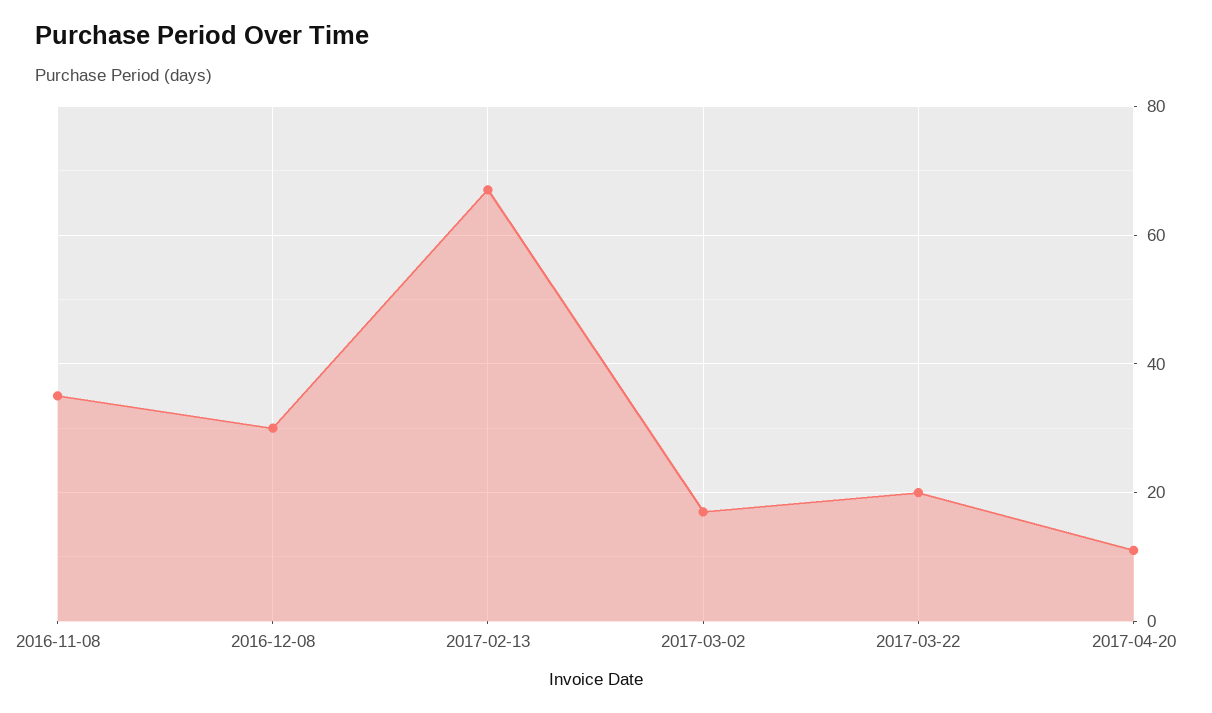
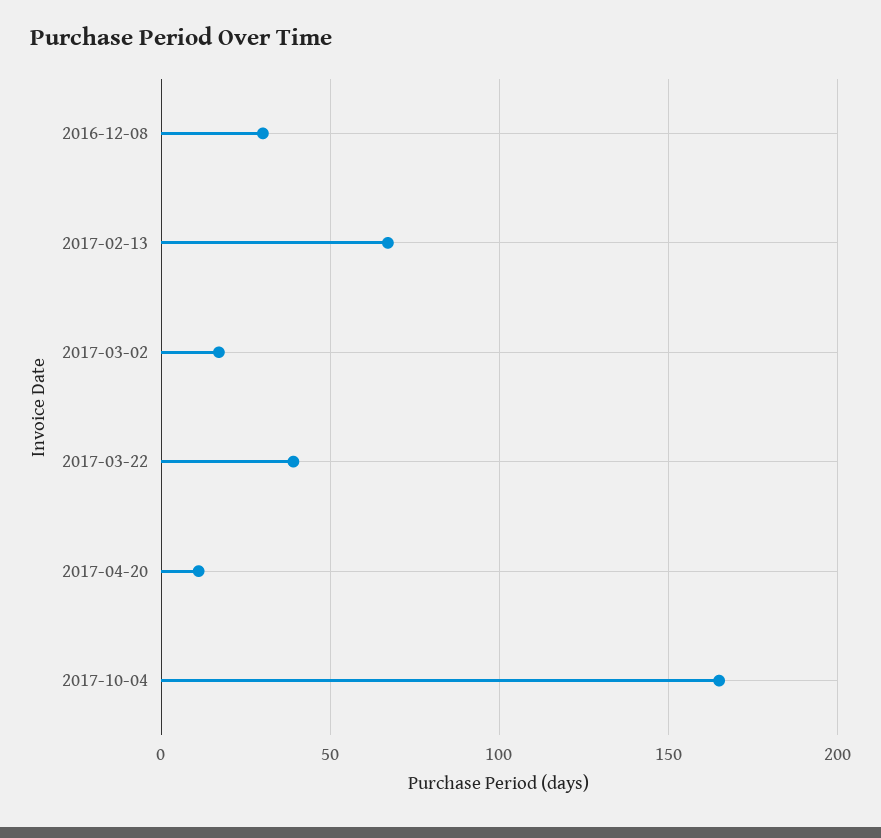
2016-11-08: 35 -> none
2017-03-22: 20 -> 40
2017-10-04: none -> 165

